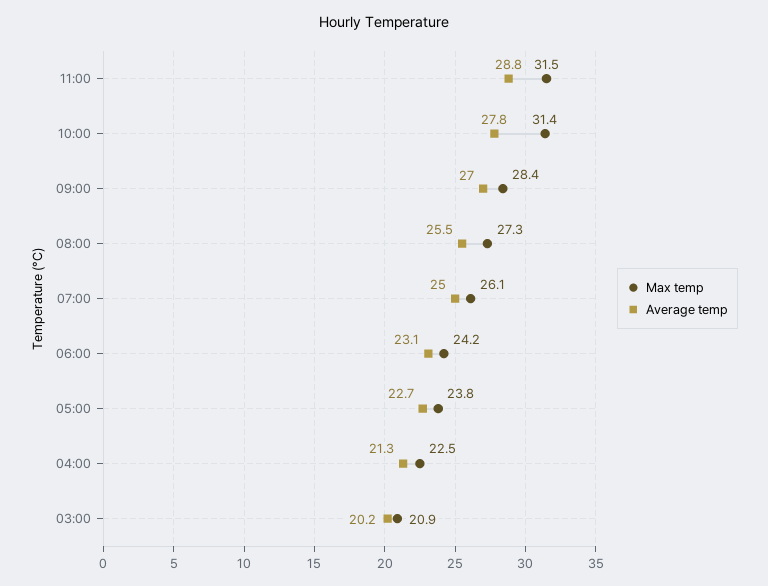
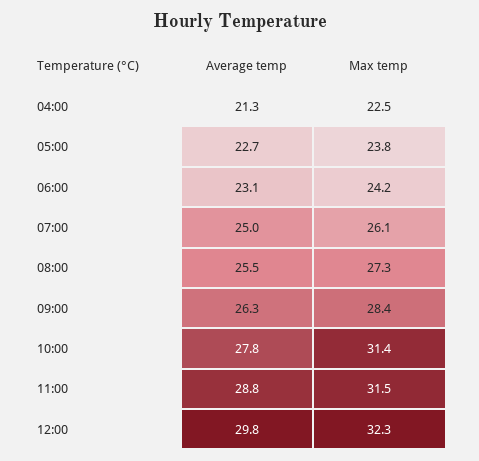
Average temp, 09:00: 27 -> 26.3
Max temp, 03:00: 20.9 -> none
Average temp, 03:00: 20.2 -> none
Average temp, 12:00: none -> 29.8
Max temp, 12:00: none -> 32.3

